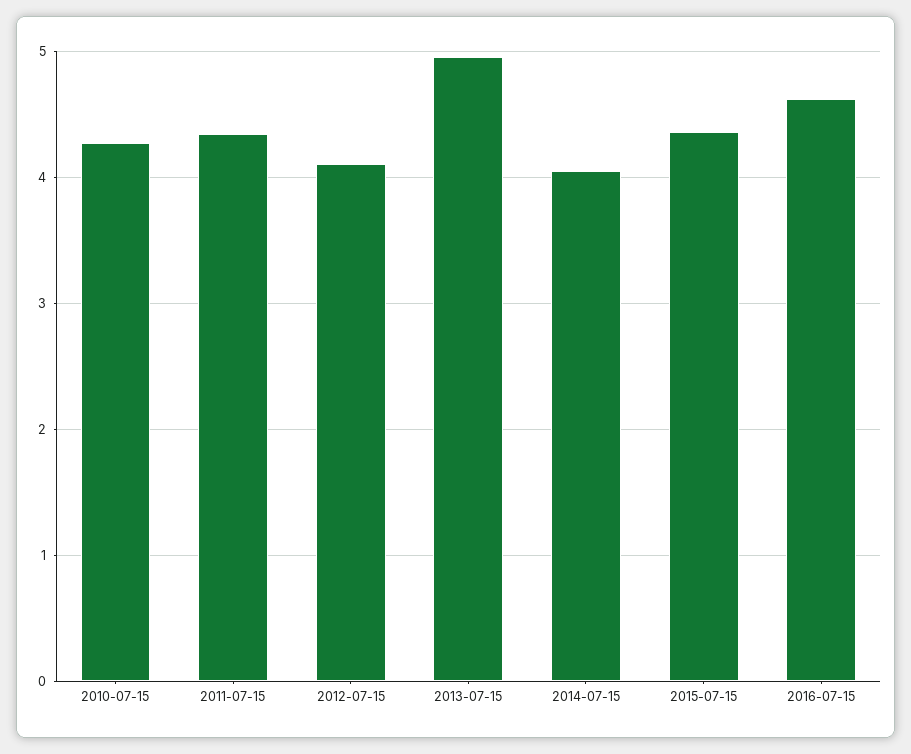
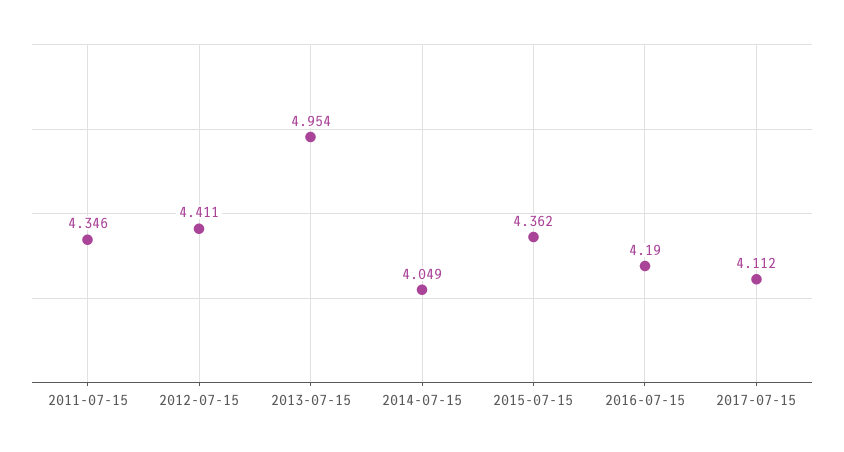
2010-07-15: 4.3 -> none
2012-07-15: 4.1 -> 4.411
2016-07-15: 4.6 -> 4.19
2017-07-15: none -> 4.112

